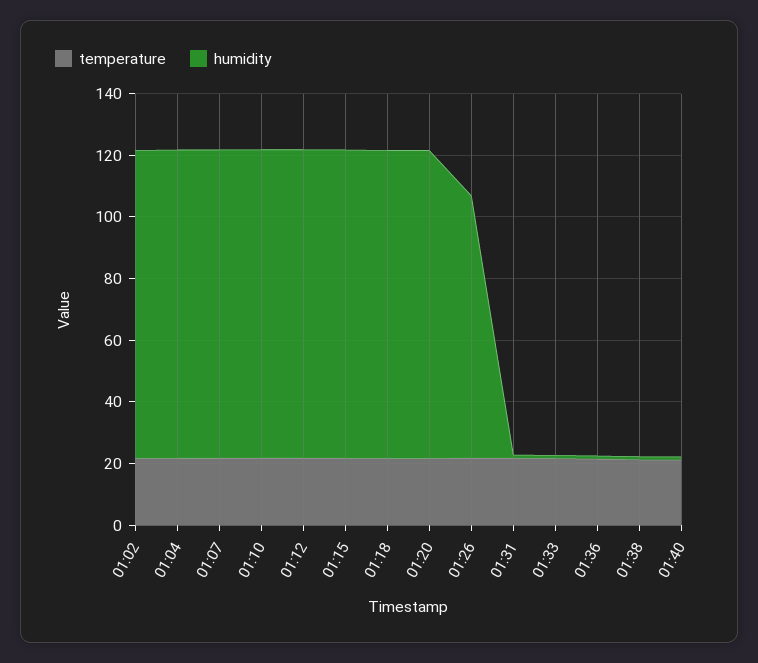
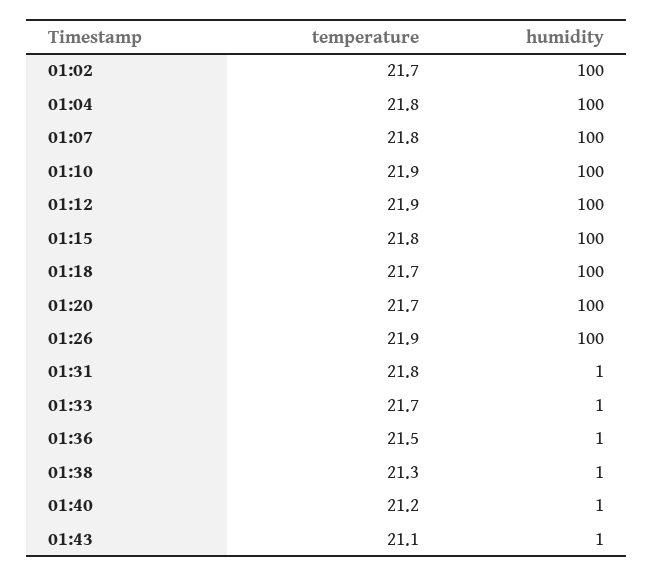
humidity, 01:26: 85 -> 100
temperature, 01:43: none -> 21.1
humidity, 01:43: none -> 1

